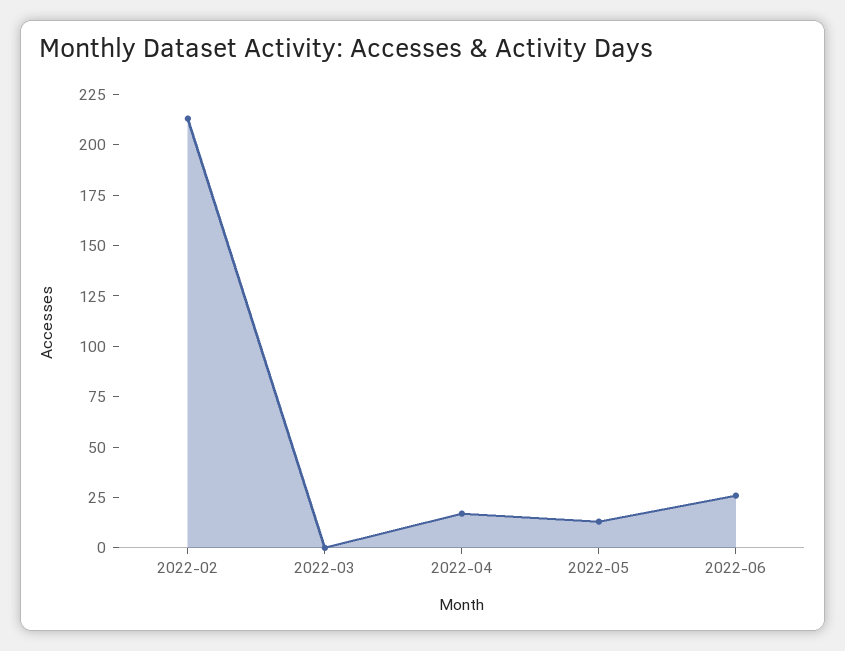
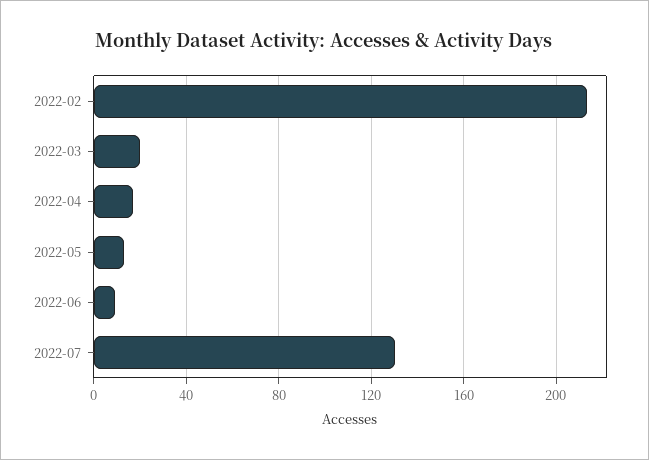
2022-03: 0 -> 20
2022-06: 25 -> 10
2022-07: none -> 130

